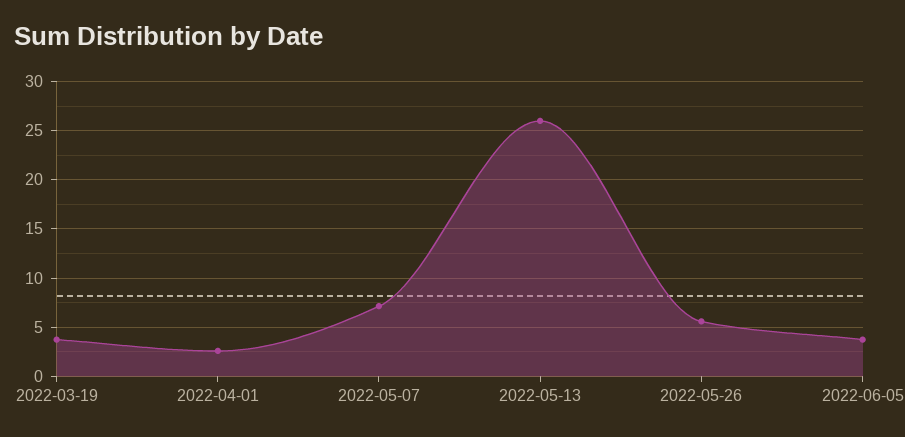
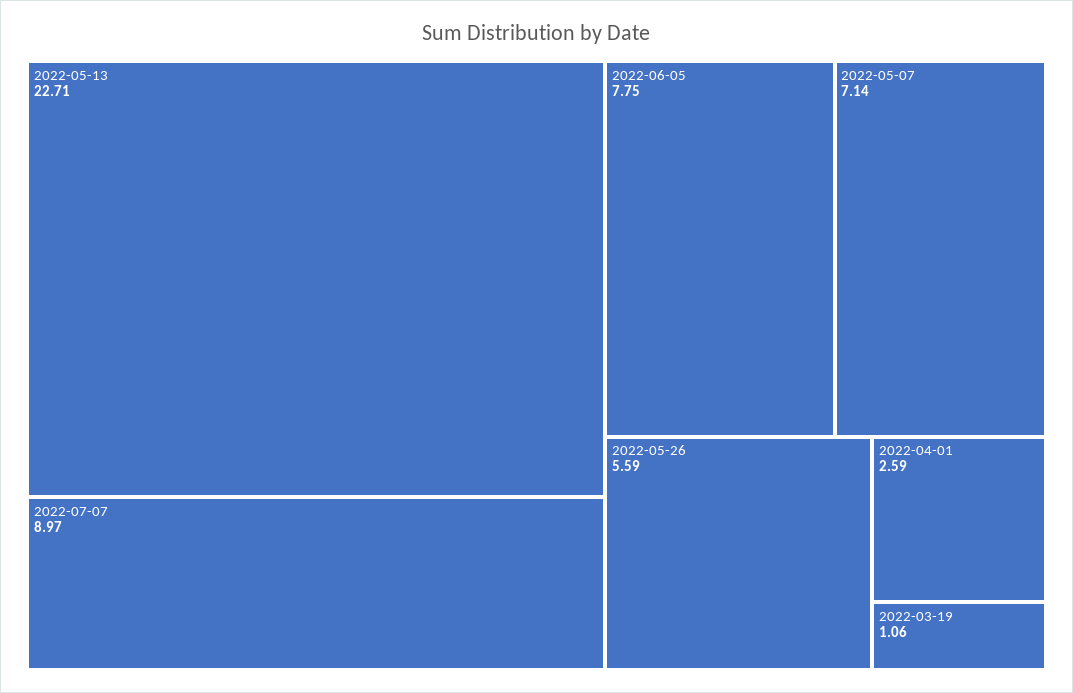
2022-03-19: 4 -> 1.06
2022-05-13: 26 -> 22.71
2022-06-05: 4 -> 7.75
2022-07-07: none -> 8.97

